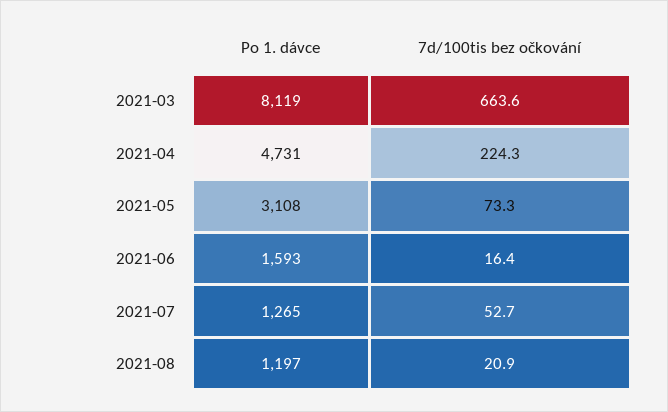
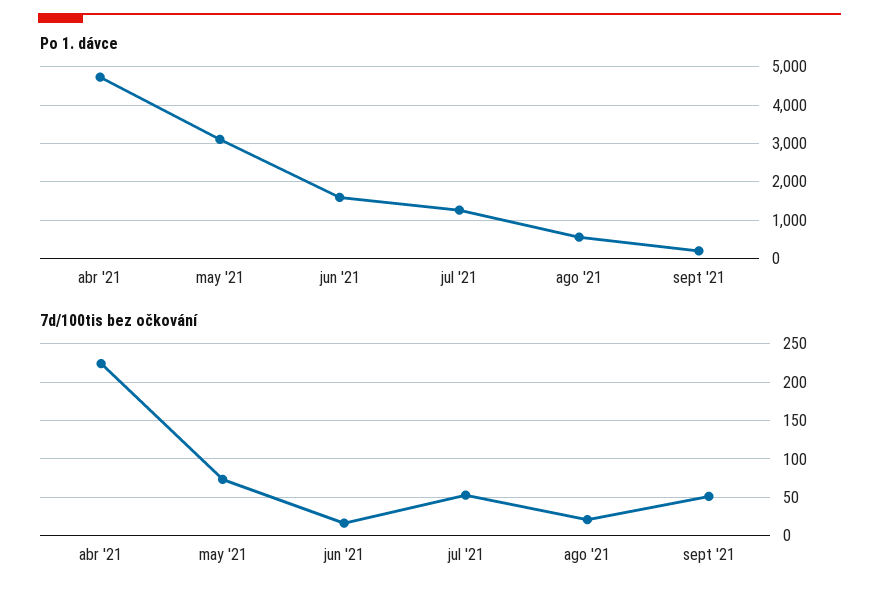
Po 1. dávce, 2021-03: 8119 -> none
7d/100tis bez očkování, 2021-03: 663.6 -> none
Po 1. dávce, 2021-08: 1197 -> 600
Po 1. dávce, sept '21: none -> 200
7d/100tis bez očkování, sept '21: none -> 50

